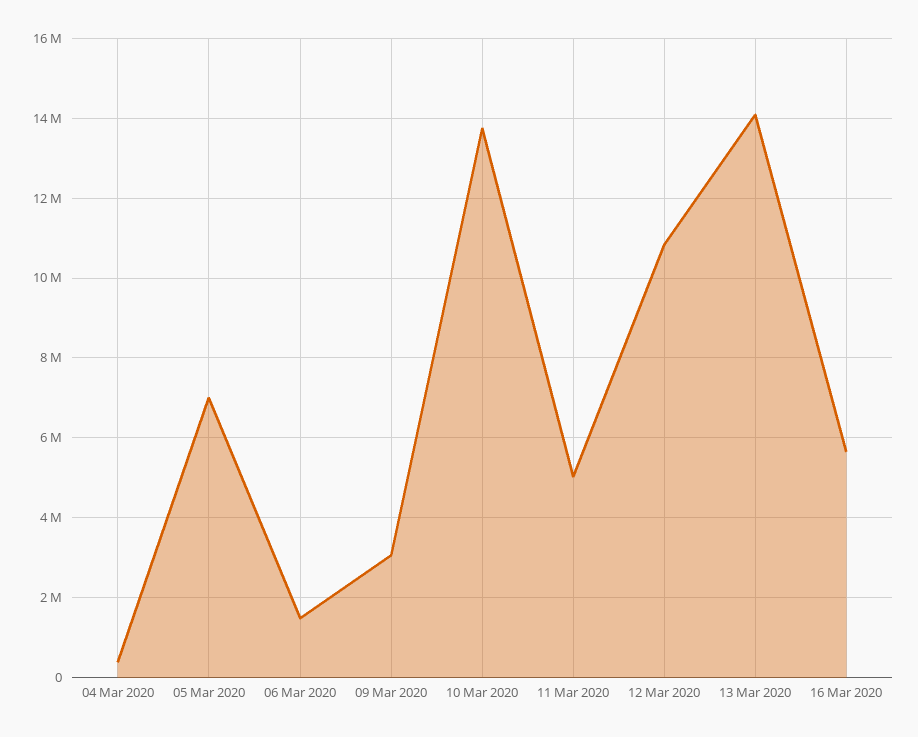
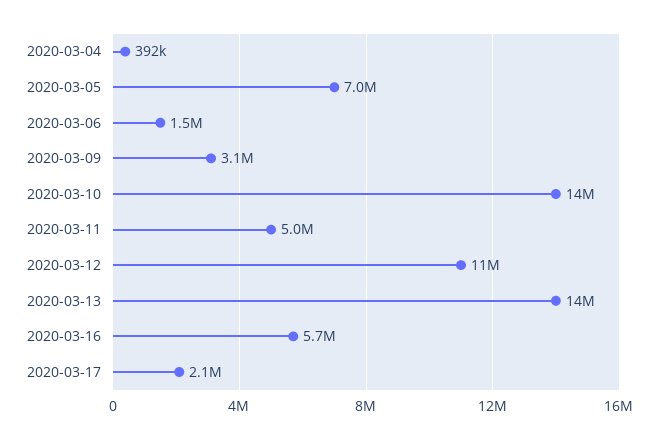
2020-03-17: none -> 2100000

